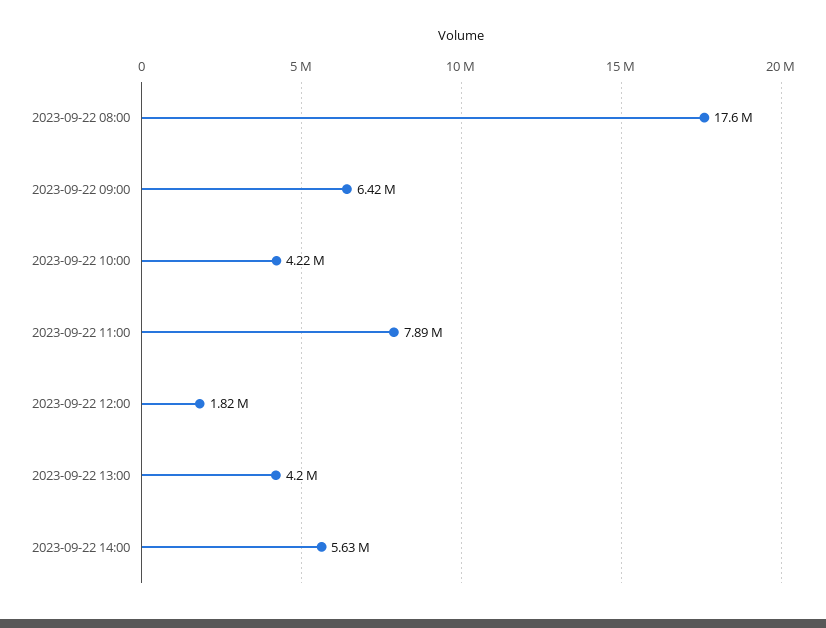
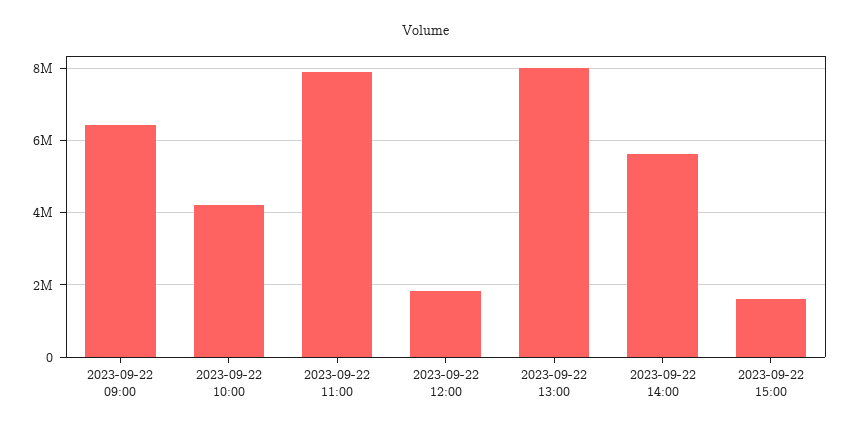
2023-09-22 08:00: 17600000 -> none
2023-09-22 13:00: 4200000 -> 8000000
2023-09-22 15:00: none -> 1600000

